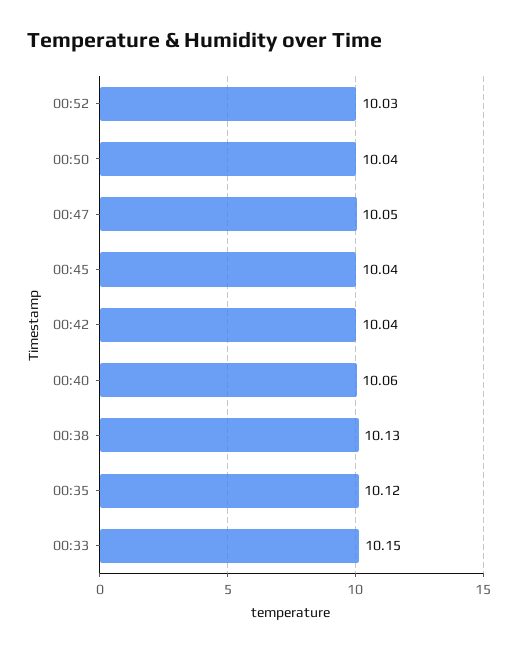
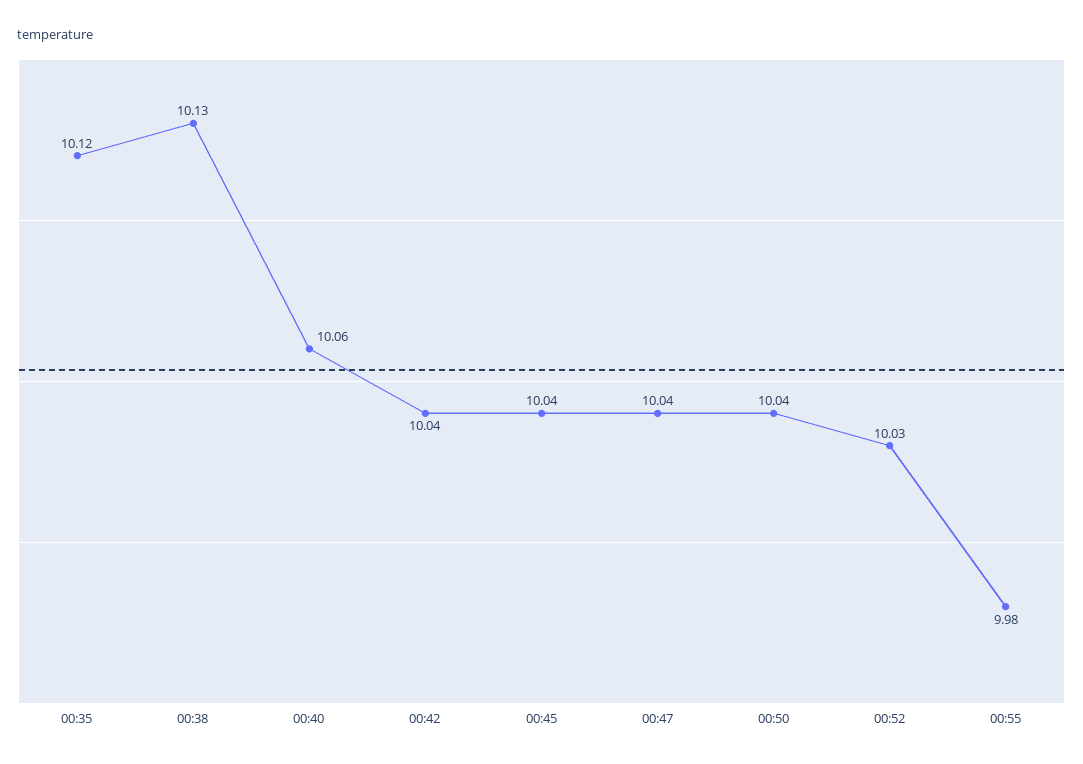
00:47: 10.05 -> 10.04
00:33: 10.15 -> none
00:55: none -> 9.98

